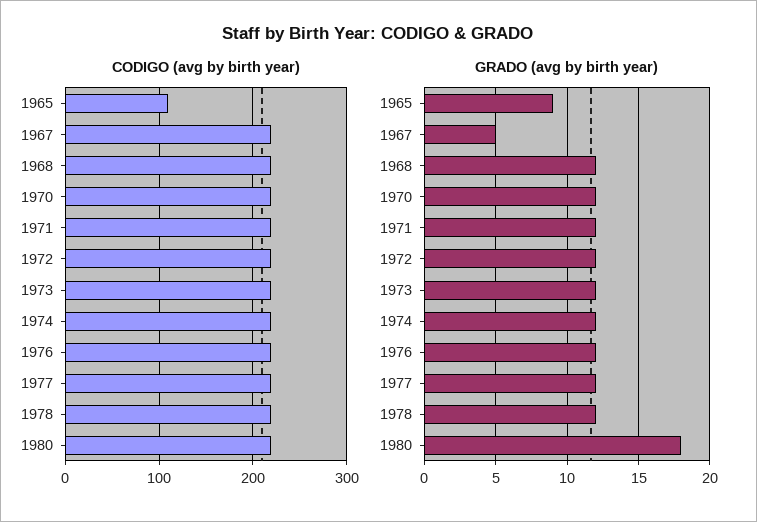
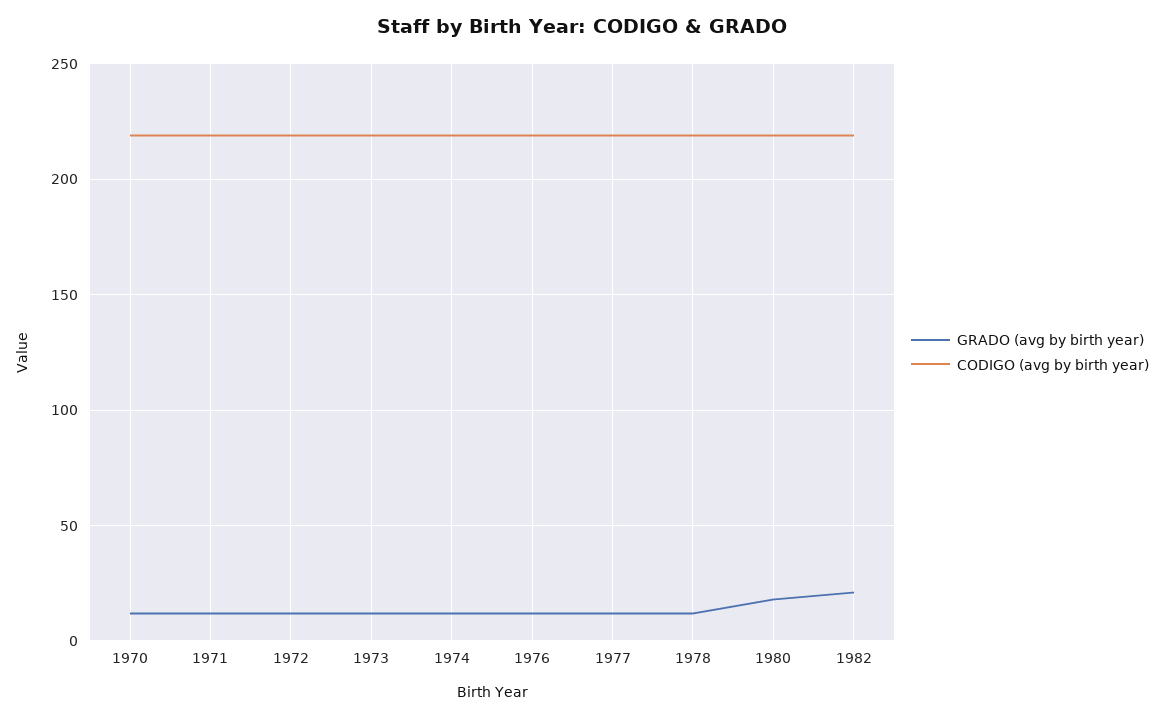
CODIGO (avg by birth year), 1965: 110 -> none
CODIGO (avg by birth year), 1967: 220 -> none
CODIGO (avg by birth year), 1968: 220 -> none
GRADO (avg by birth year), 1965: 9 -> none
GRADO (avg by birth year), 1967: 5 -> none
GRADO (avg by birth year), 1968: 12 -> none
GRADO (avg by birth year), 1982: none -> 20
CODIGO (avg by birth year), 1982: none -> 220

